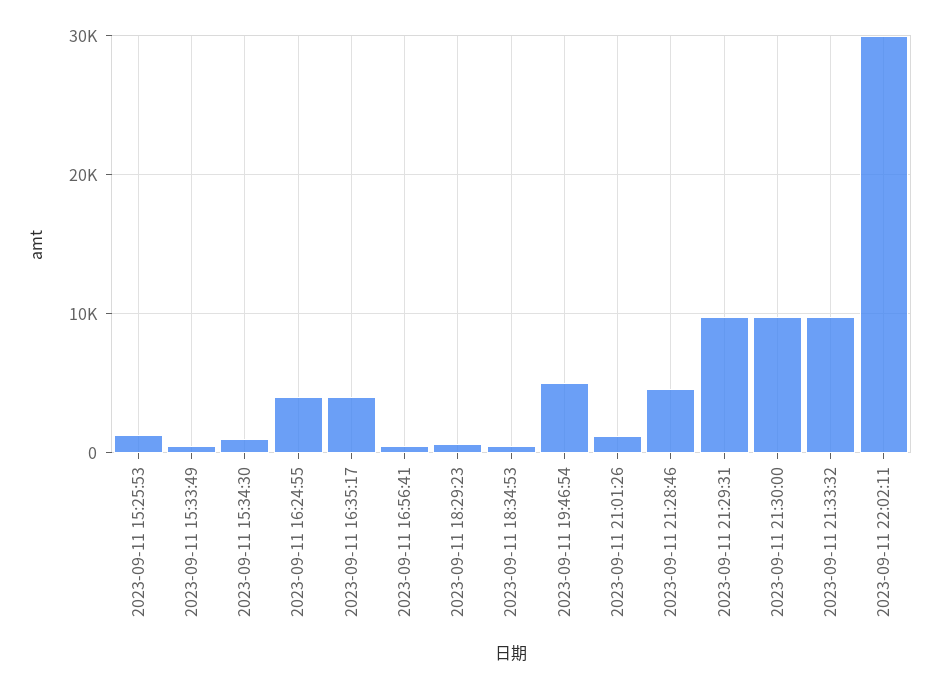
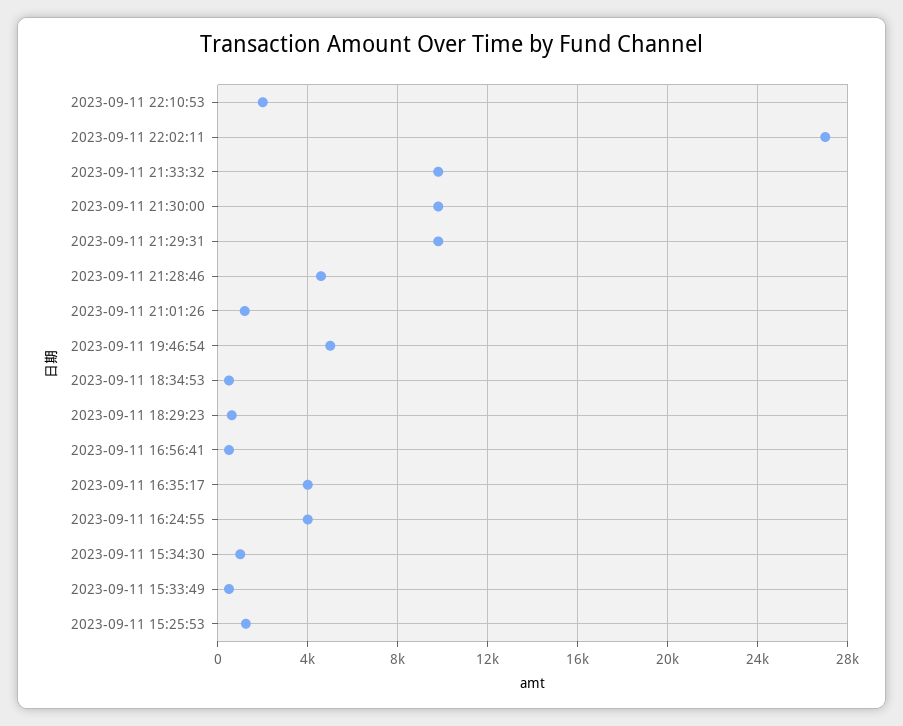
2023-09-11 22:02:11: 30000 -> 27000
2023-09-11 22:10:53: none -> 2000

